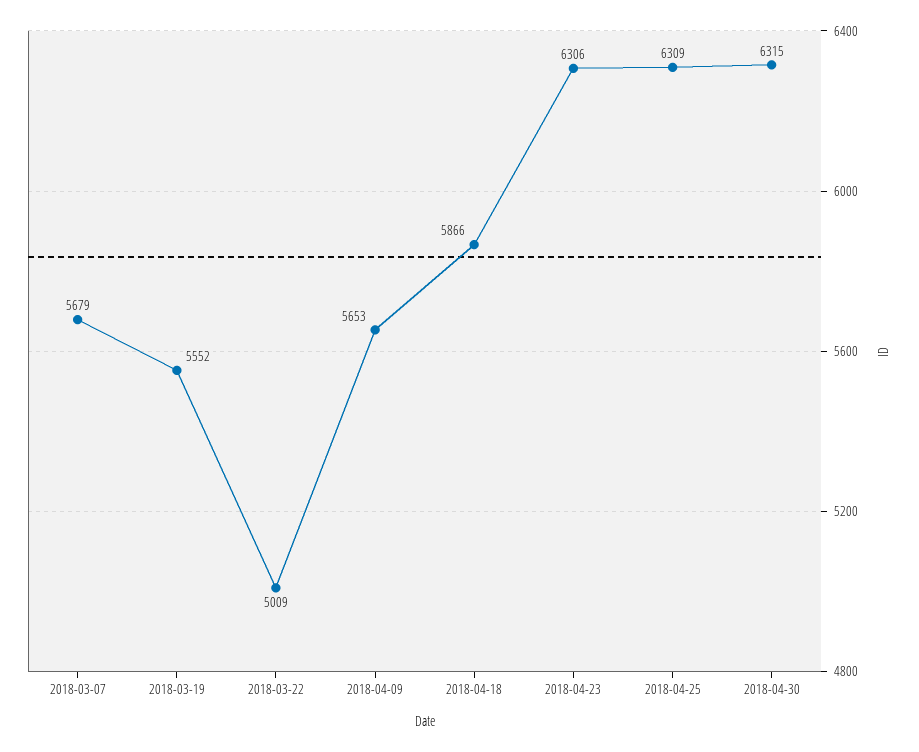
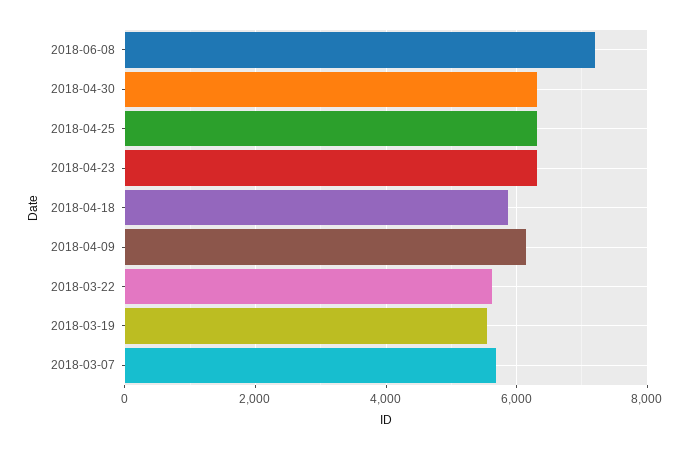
2018-03-22: 5009 -> 5600
2018-04-09: 5653 -> 6200
2018-06-08: none -> 7200

